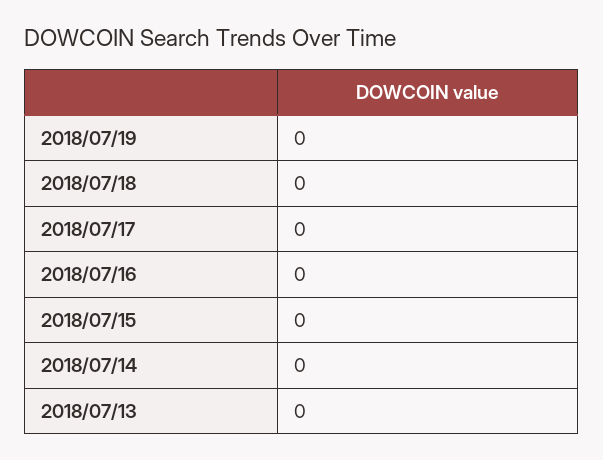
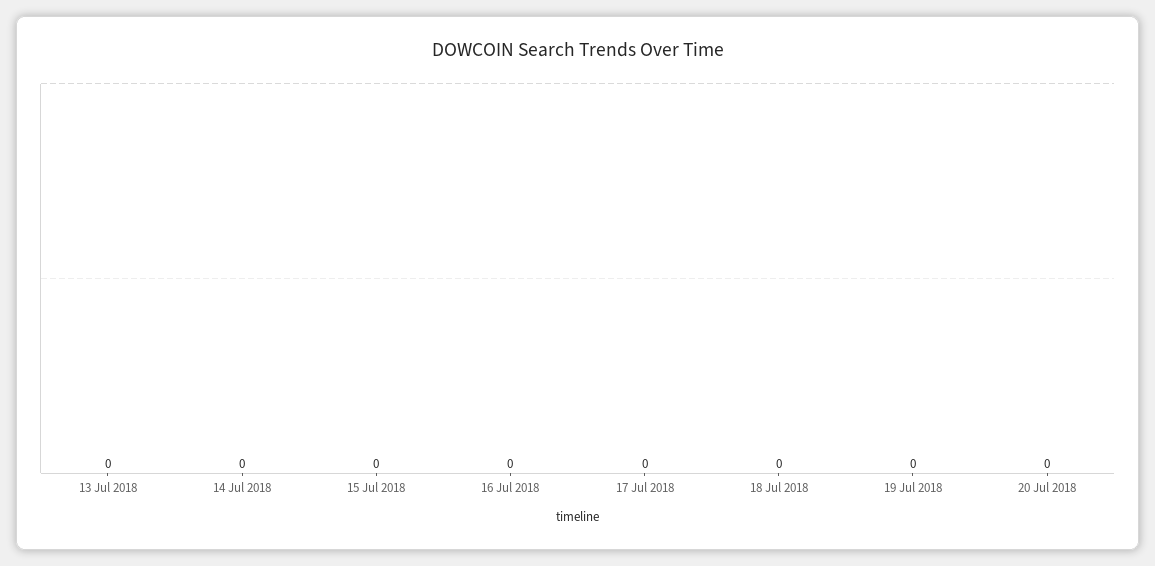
20 Jul 2018: none -> 0

